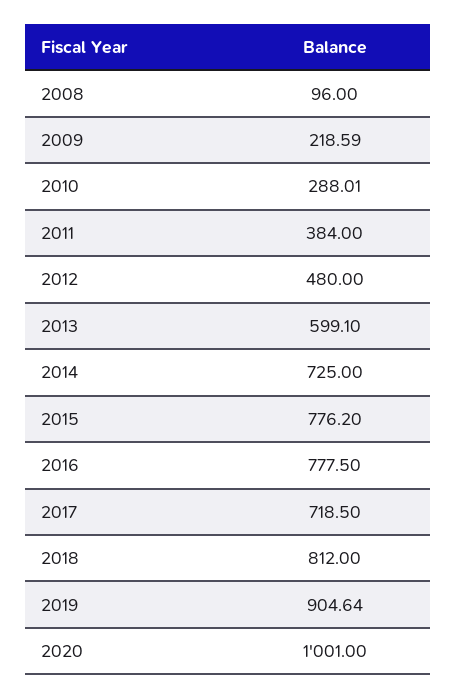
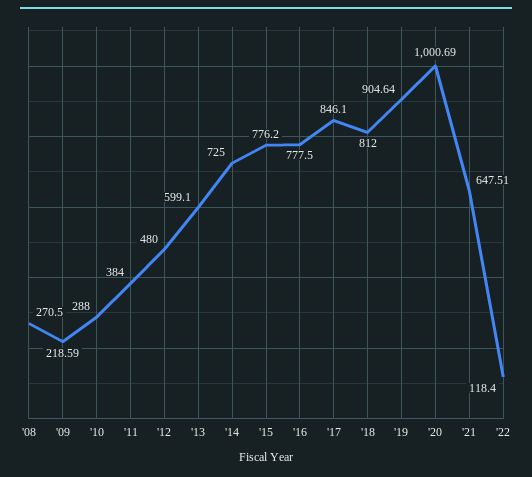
2008: 96 -> 270.5
2010: 288.01 -> 288
2017: 718.5 -> 846.1
2020: 1001 -> 1000.69
'21: none -> 647.51
'22: none -> 118.4

